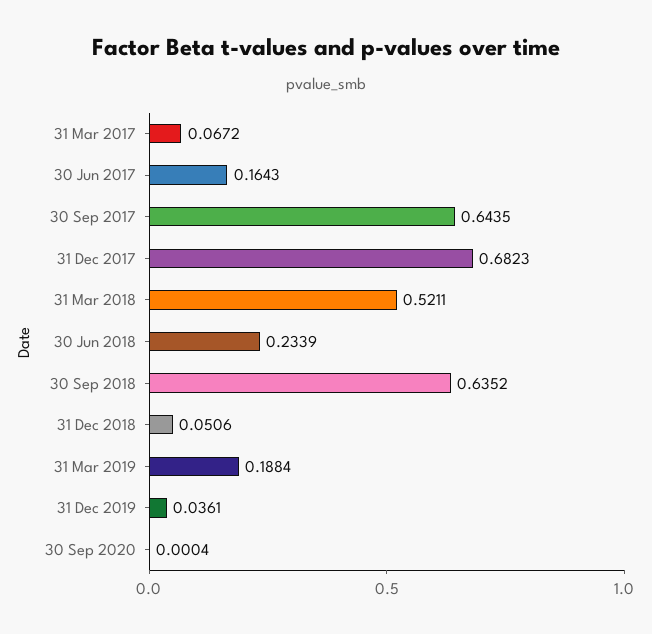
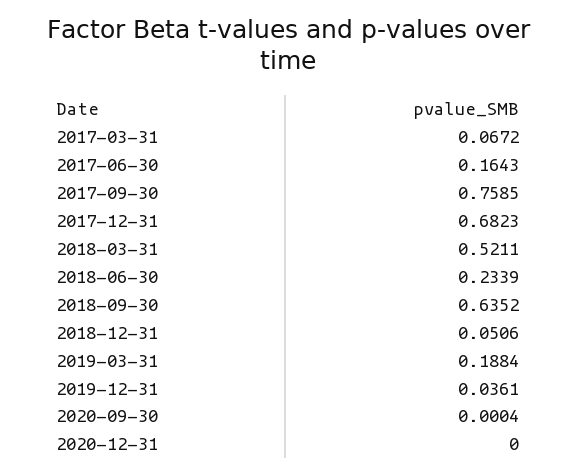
30 Sep 2017: 0.6435 -> 0.7585
2020-12-31: none -> 0

